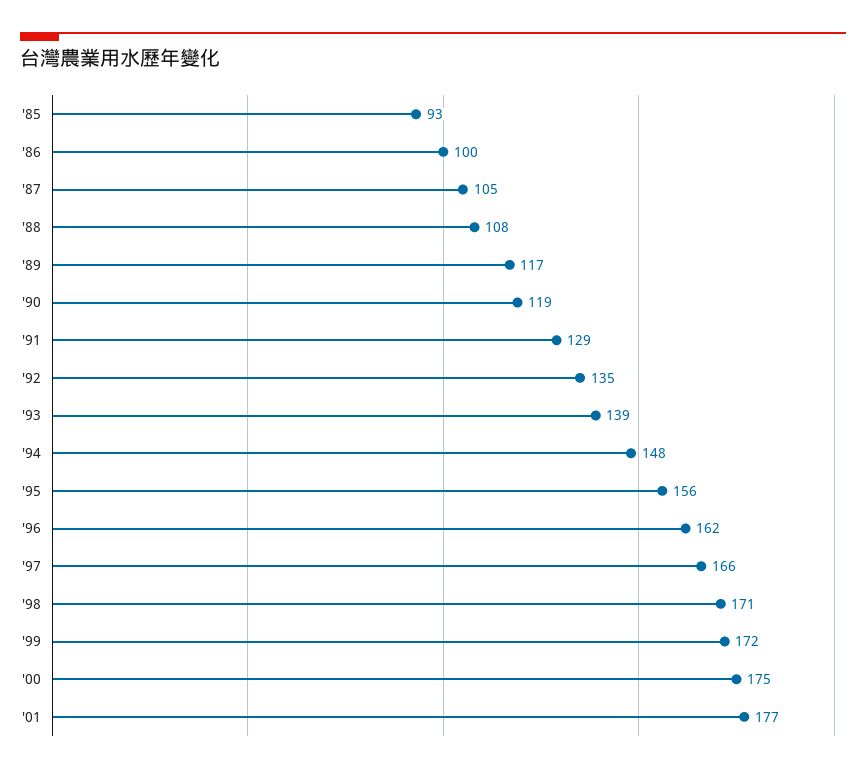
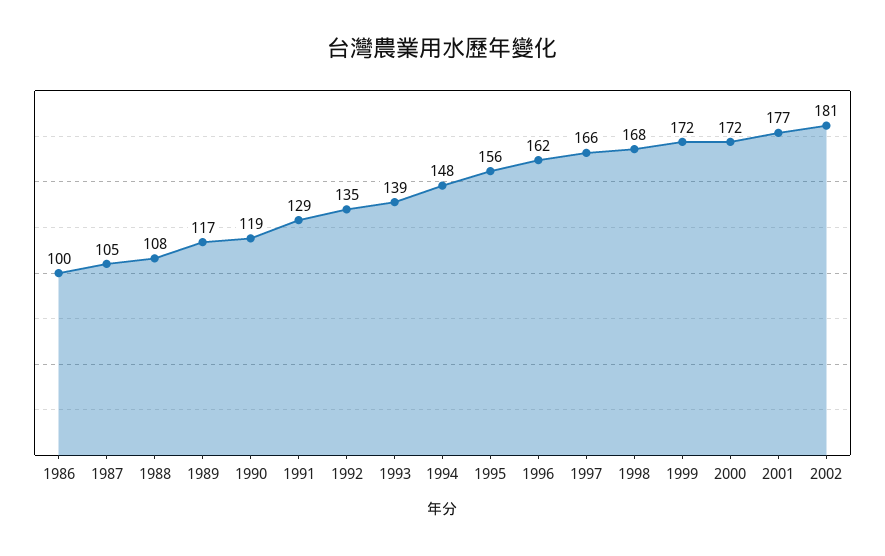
'85: 93 -> none
'98: 171 -> 168
'00: 175 -> 172
2002: none -> 181

